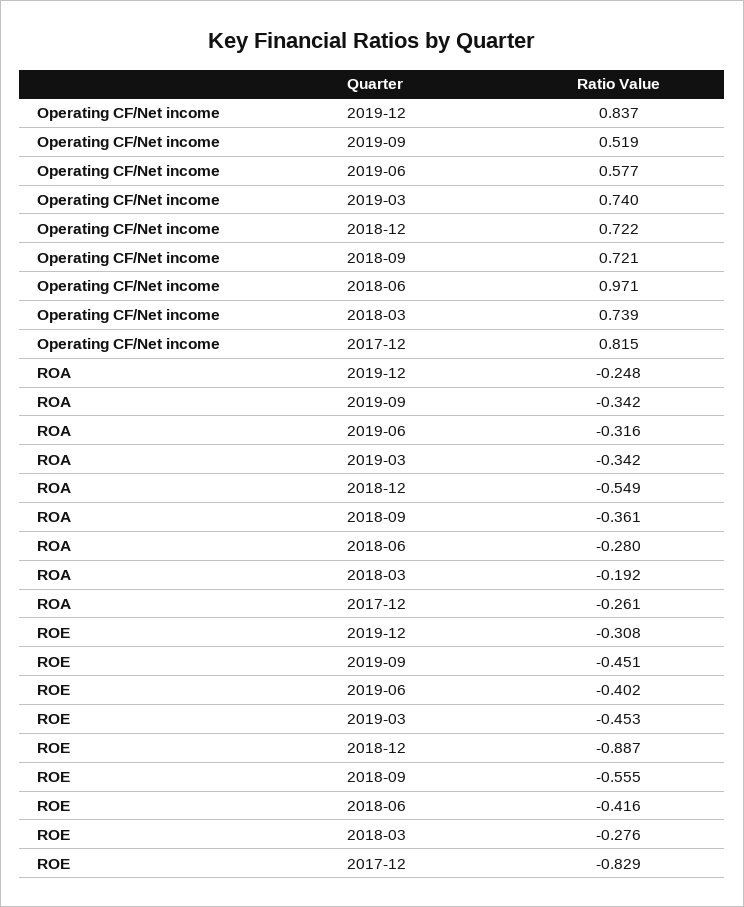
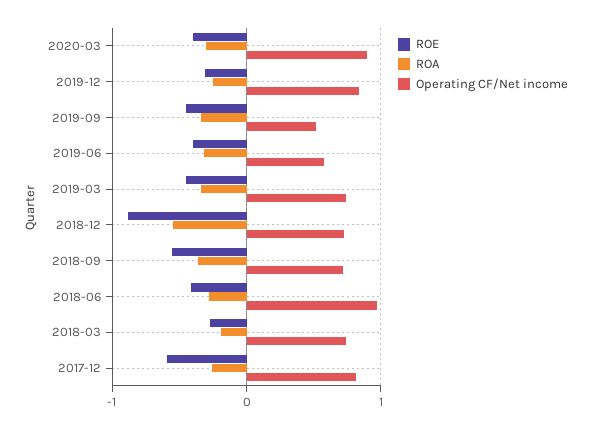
ROE, 2017-12: -0.829 -> -0.6
ROE, 2020-03: none -> -0.4
ROA, 2020-03: none -> -0.3
Operating CF/Net income, 2020-03: none -> 0.9

